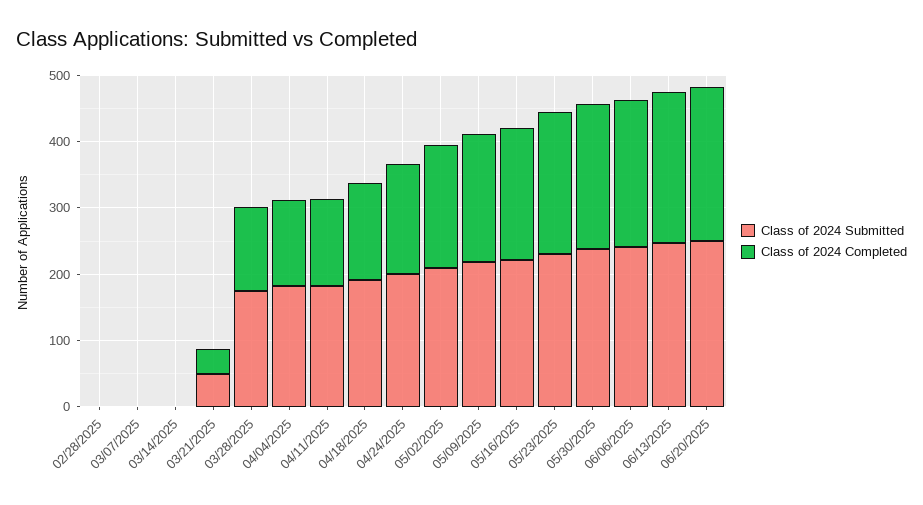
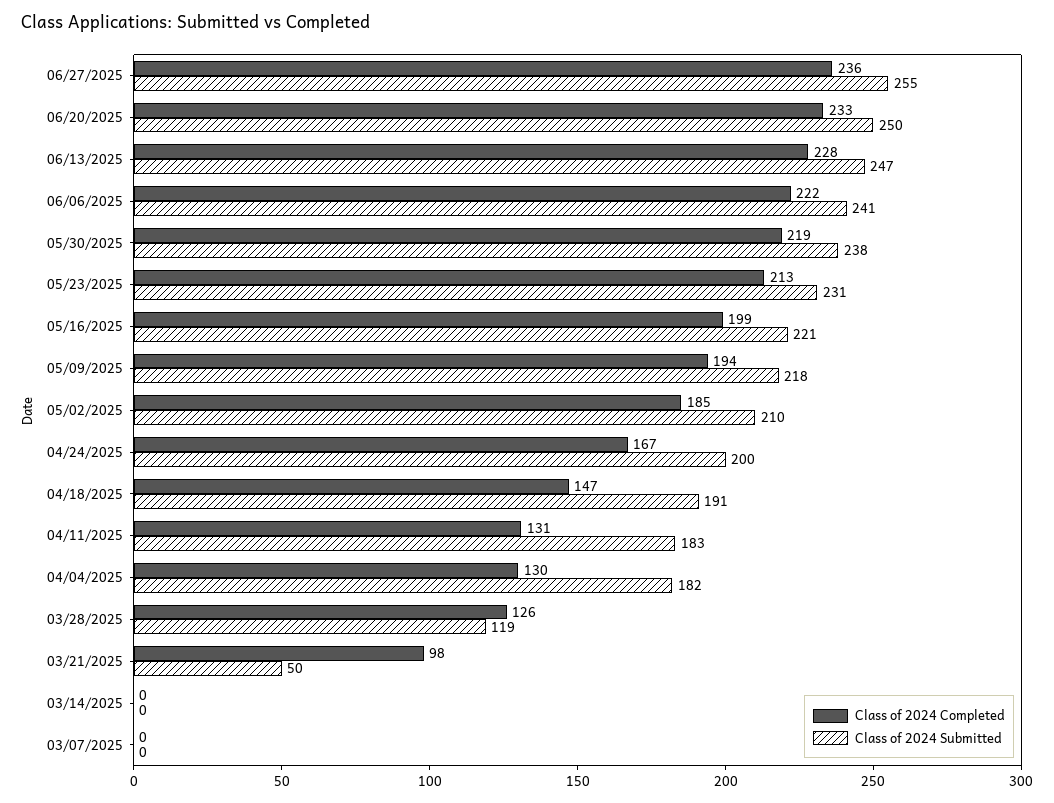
Class of 2024 Submitted, 02/28/2025: 0 -> none
Class of 2024 Completed, 02/28/2025: 0 -> none
Class of 2024 Completed, 03/21/2025: 40 -> 98
Class of 2024 Submitted, 03/28/2025: 180 -> 119
Class of 2024 Completed, 06/27/2025: none -> 236
Class of 2024 Submitted, 06/27/2025: none -> 255

